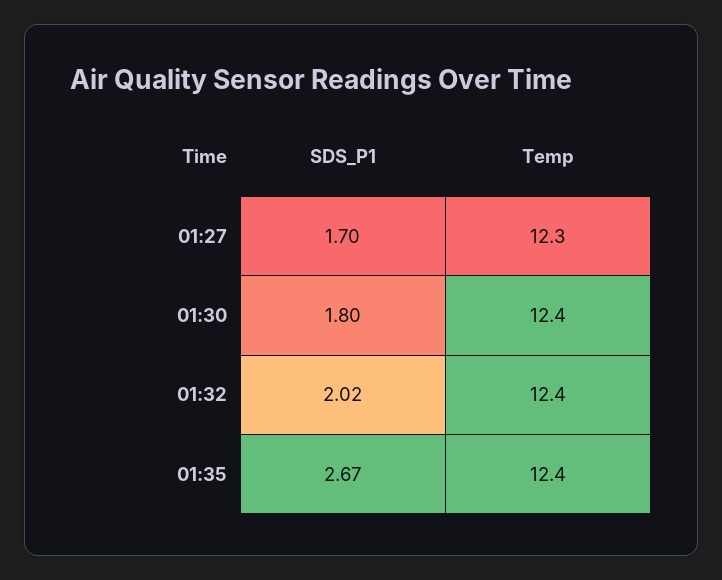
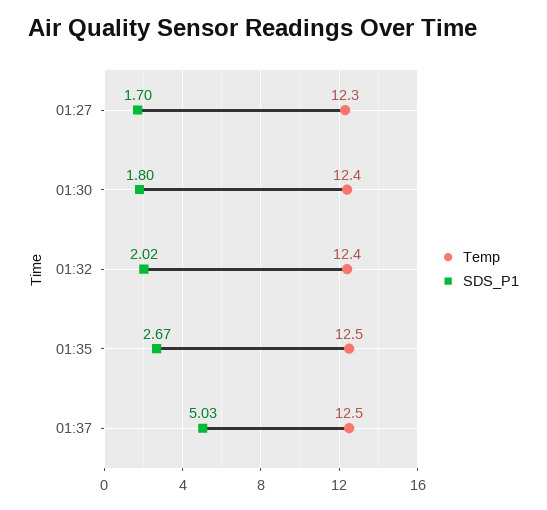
Temp, 01:35: 12.4 -> 12.5
Temp, 01:37: none -> 12.5
SDS_P1, 01:37: none -> 5.03

